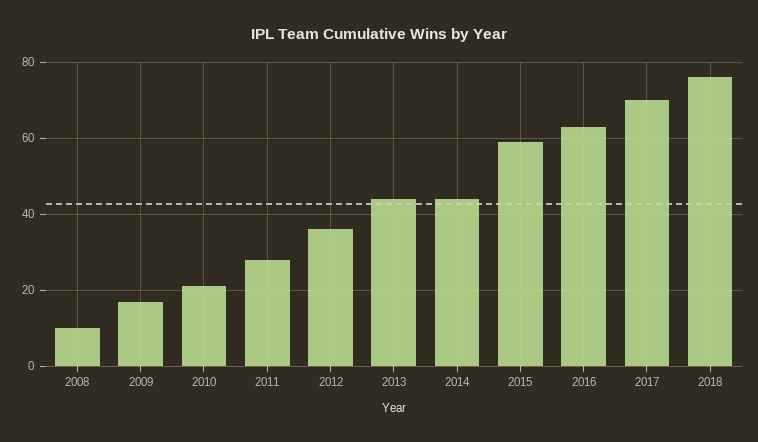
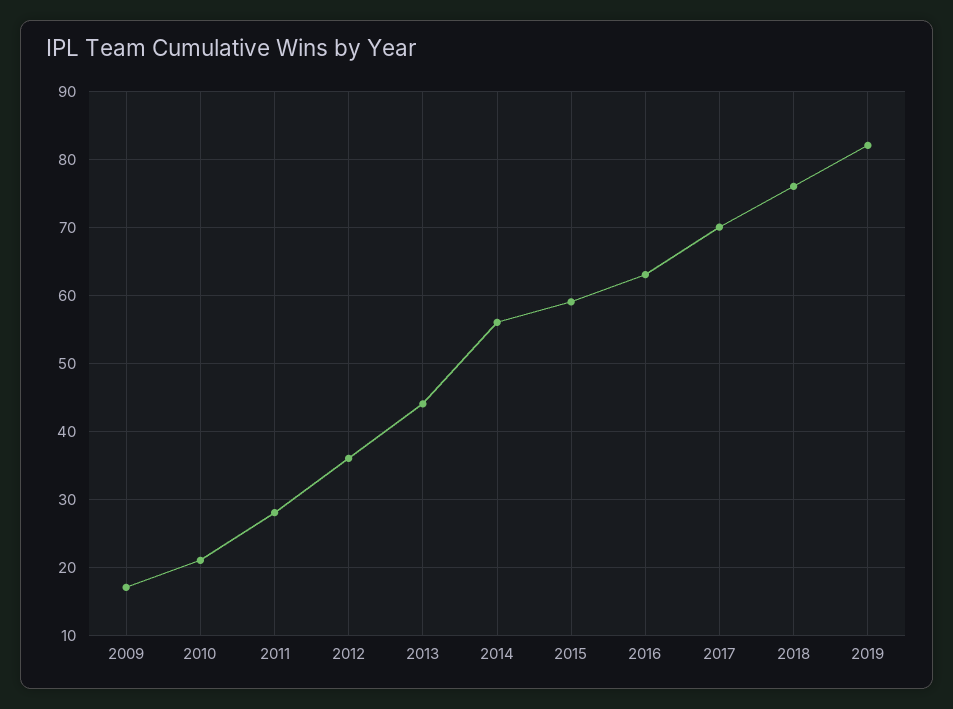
2008: 10 -> none
2014: 45 -> 56
2019: none -> 82

